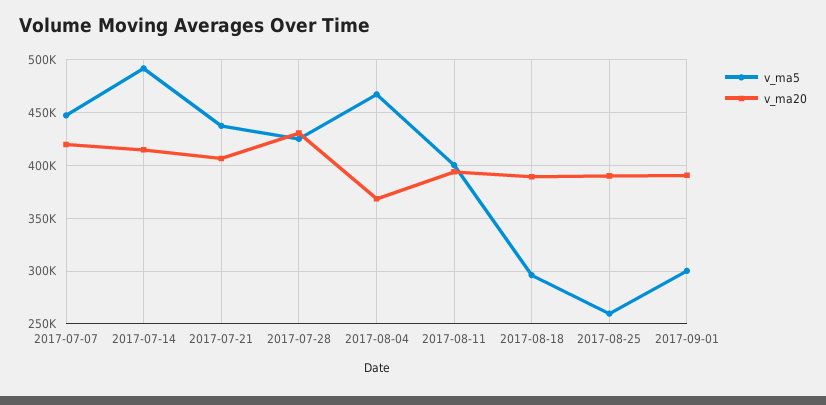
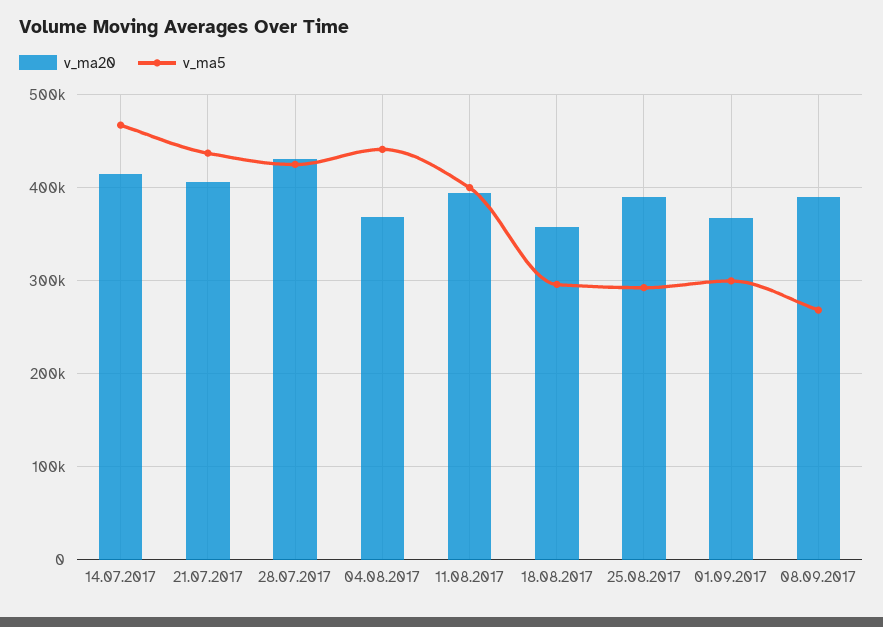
v_ma5, 2017-07-07: 450000 -> none
v_ma20, 2017-07-07: 420000 -> none
v_ma5, 2017-07-14: 490000 -> 470000
v_ma5, 2017-08-04: 470000 -> 440000
v_ma20, 2017-08-18: 390000 -> 360000
v_ma5, 2017-08-25: 260000 -> 290000
v_ma20, 2017-09-01: 390000 -> 370000
v_ma20, 08.09.2017: none -> 390000
v_ma5, 08.09.2017: none -> 270000

